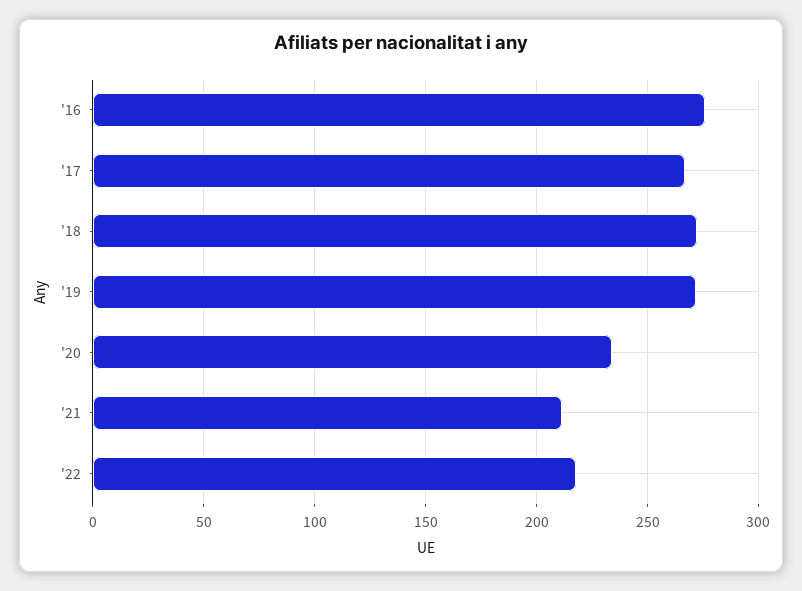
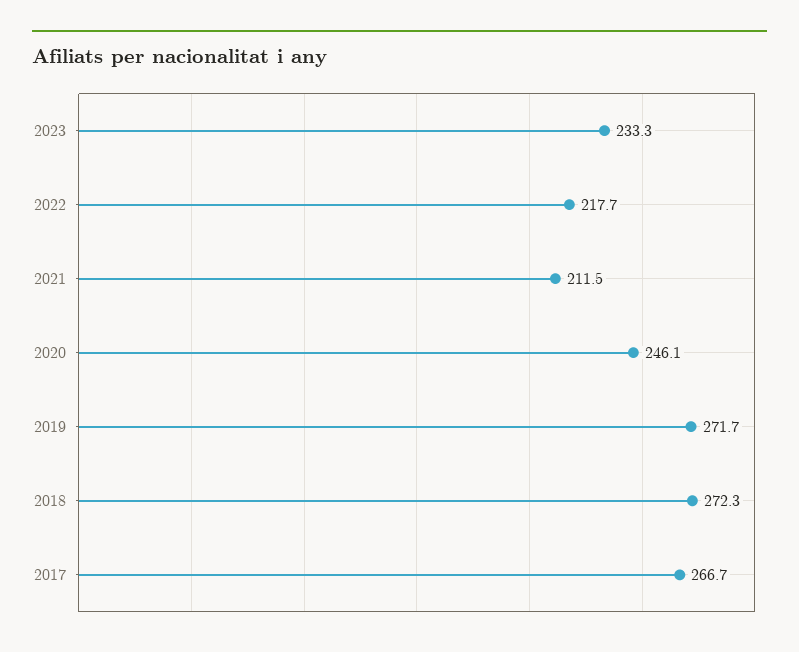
'16: 275 -> none
'20: 235 -> 246.1
2023: none -> 233.3

